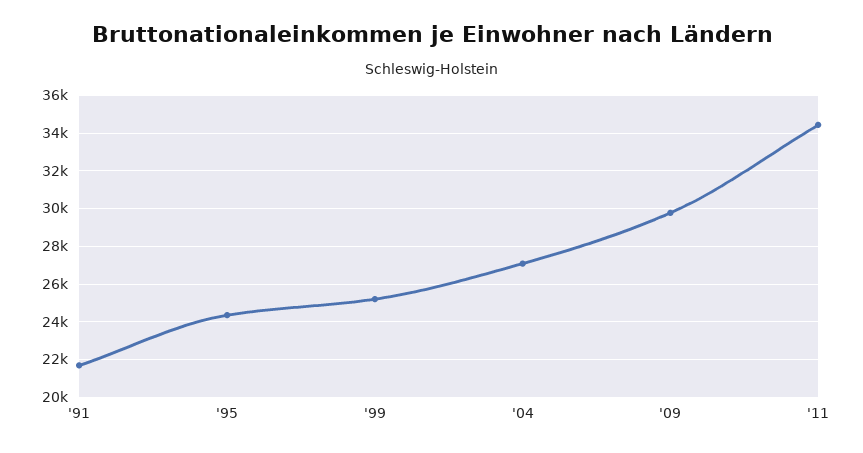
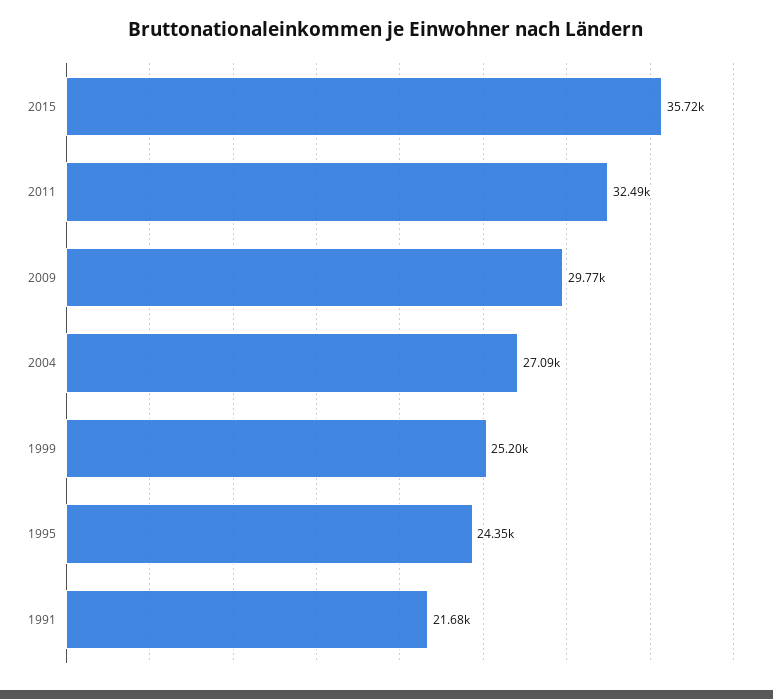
'11: 34500 -> 32490
2015: none -> 35720

